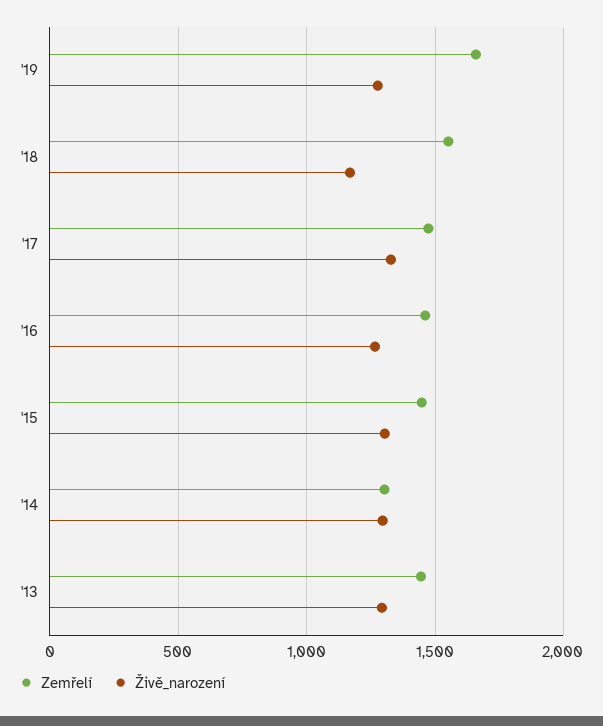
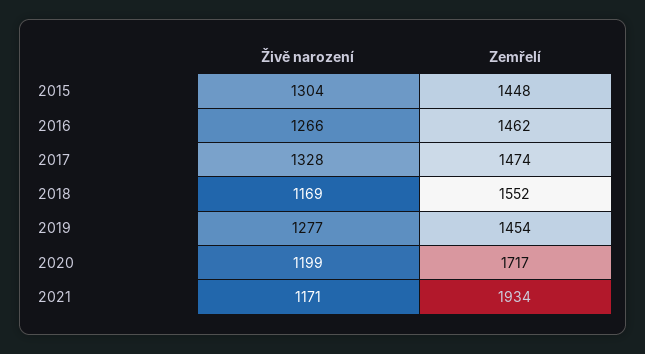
Zemřelí, '19: 1650 -> 1454
Zemřelí, '14: 1300 -> none
Živě_narození, '14: 1300 -> none
Zemřelí, '13: 1450 -> none
Živě_narození, '13: 1300 -> none
Živě_narození, 2020: none -> 1199
Zemřelí, 2020: none -> 1717
Živě_narození, 2021: none -> 1171
Zemřelí, 2021: none -> 1934

